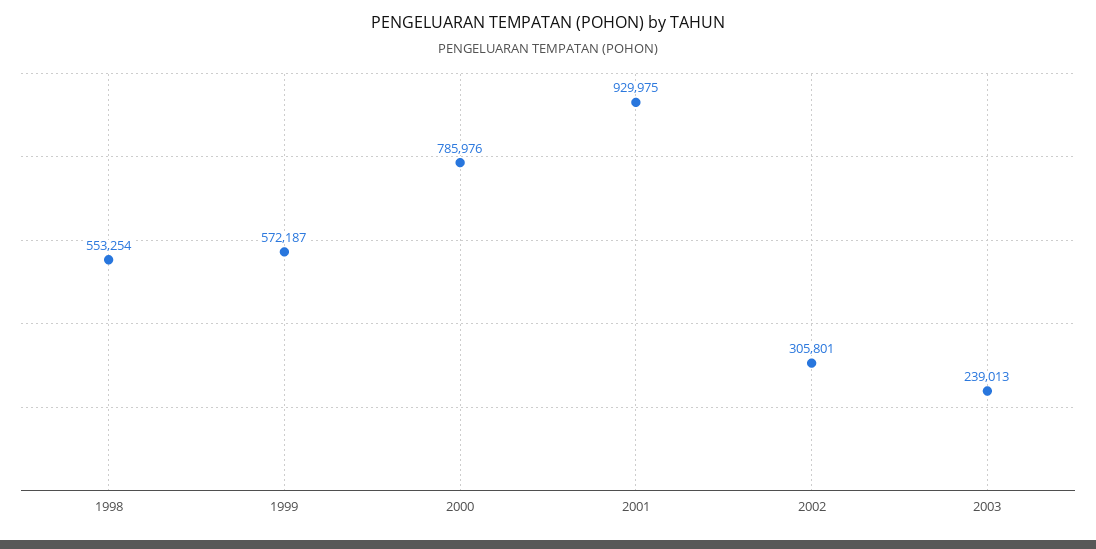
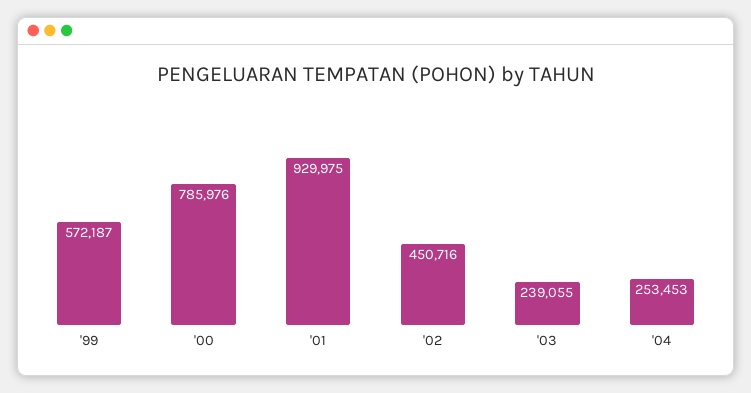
1998: 553254 -> none
2002: 305801 -> 450716
2003: 239013 -> 239055
'04: none -> 253453

